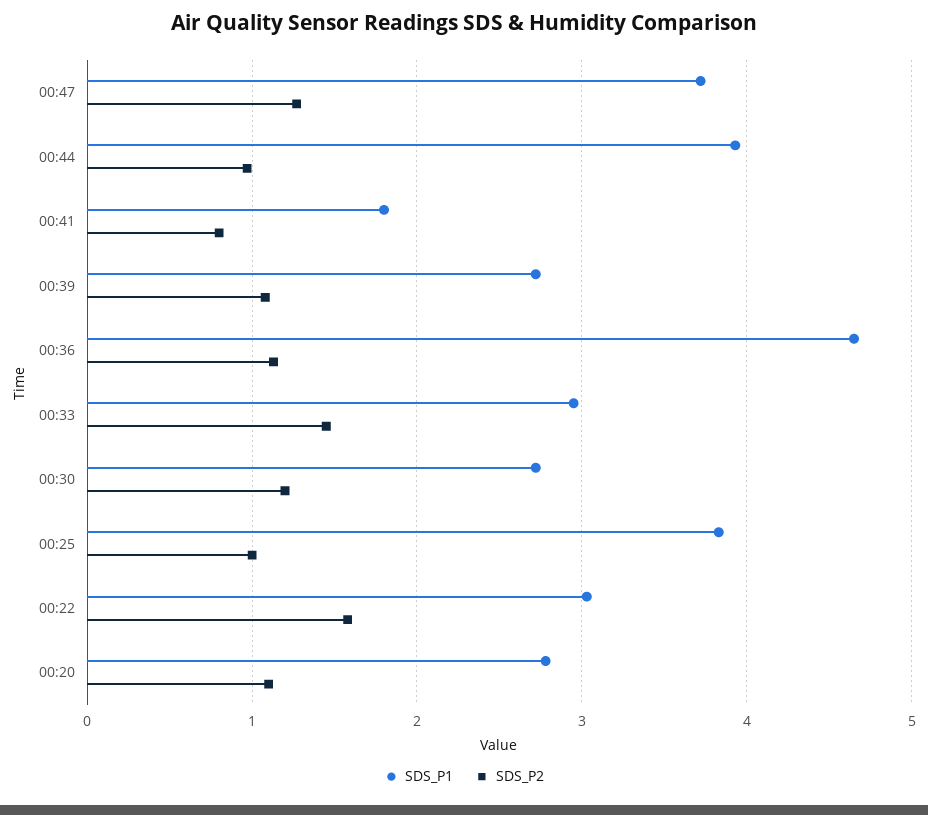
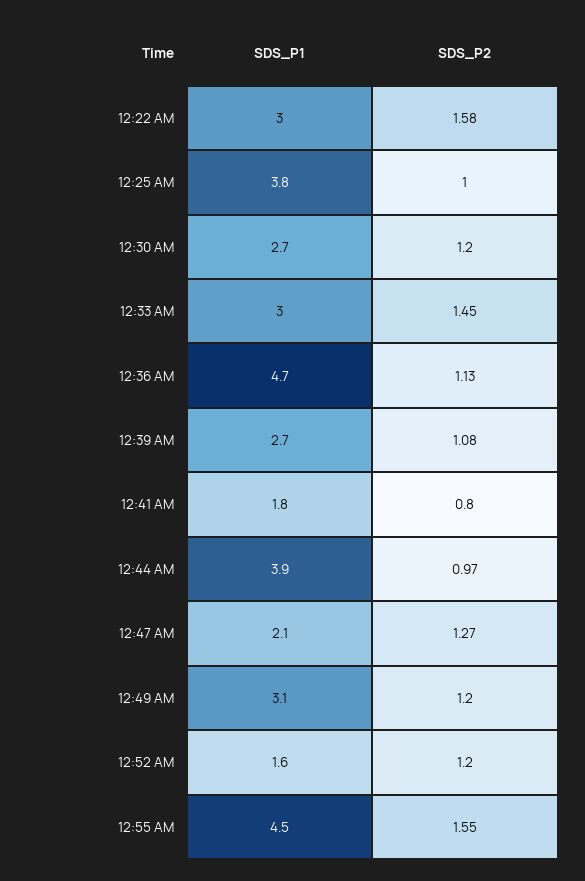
SDS_P1, 00:47: 3.7 -> 2.1
SDS_P1, 00:20: 2.8 -> none
SDS_P2, 00:20: 1.1 -> none
SDS_P1, 12:49 AM: none -> 3.1
SDS_P2, 12:49 AM: none -> 1.2
SDS_P1, 12:52 AM: none -> 1.6
SDS_P2, 12:52 AM: none -> 1.2
SDS_P1, 12:55 AM: none -> 4.5
SDS_P2, 12:55 AM: none -> 1.55

